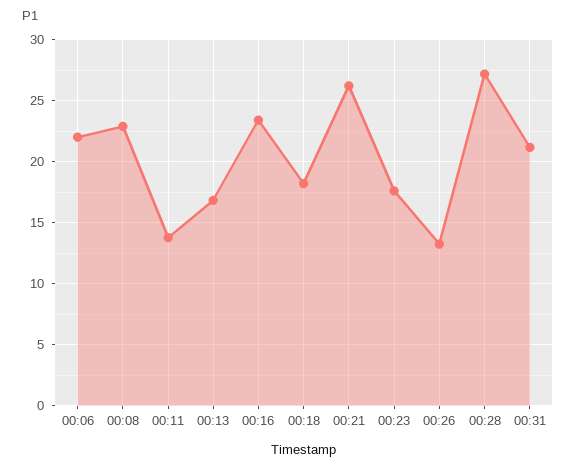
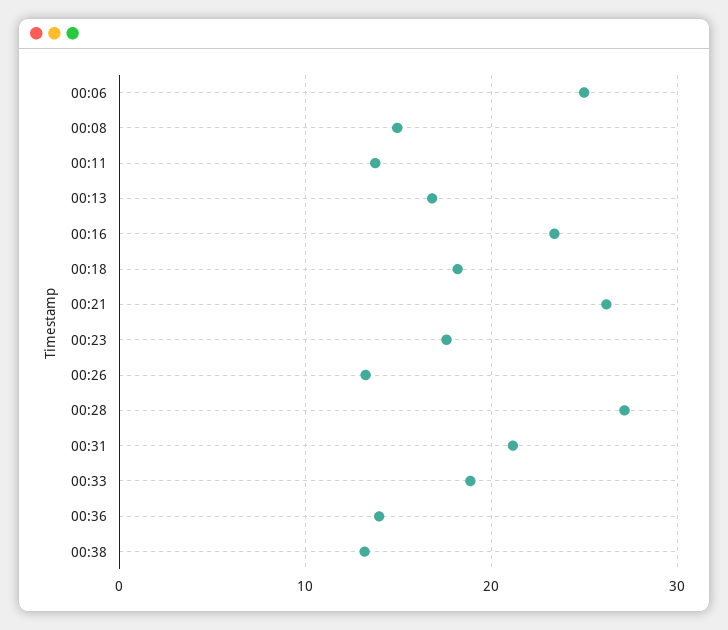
00:06: 22 -> 25
00:08: 23 -> 15
00:33: none -> 19
00:36: none -> 14
00:38: none -> 13

